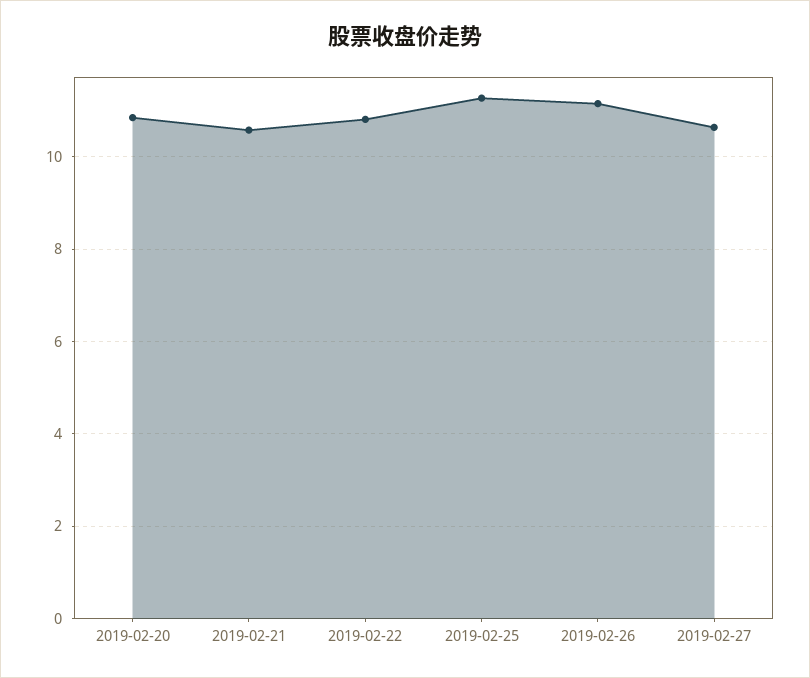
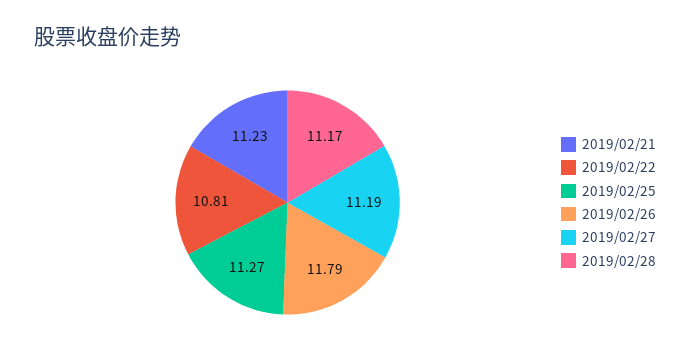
2019-02-20: 10.8 -> none
2019-02-21: 10.6 -> 11.23
2019-02-26: 11.2 -> 11.79
2019-02-27: 10.6 -> 11.19
2019/02/28: none -> 11.17

